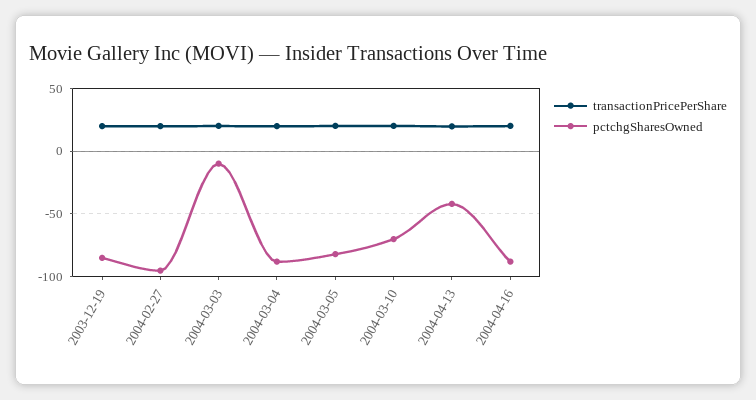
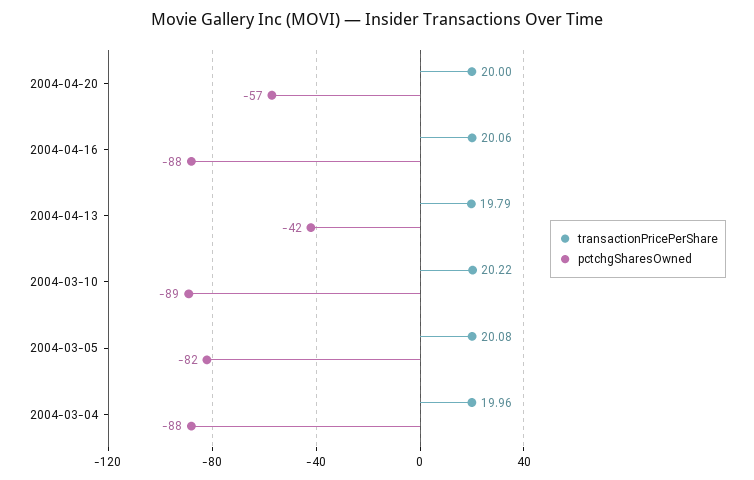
transactionPricePerShare, 2003-12-19: 20 -> none
pctchgSharesOwned, 2003-12-19: -85 -> none
transactionPricePerShare, 2004-02-27: 20 -> none
pctchgSharesOwned, 2004-02-27: -95 -> none
transactionPricePerShare, 2004-03-03: 20 -> none
pctchgSharesOwned, 2004-03-03: -10 -> none
pctchgSharesOwned, 2004-03-10: -70 -> -89
transactionPricePerShare, 2004-04-20: none -> 20
pctchgSharesOwned, 2004-04-20: none -> -57

